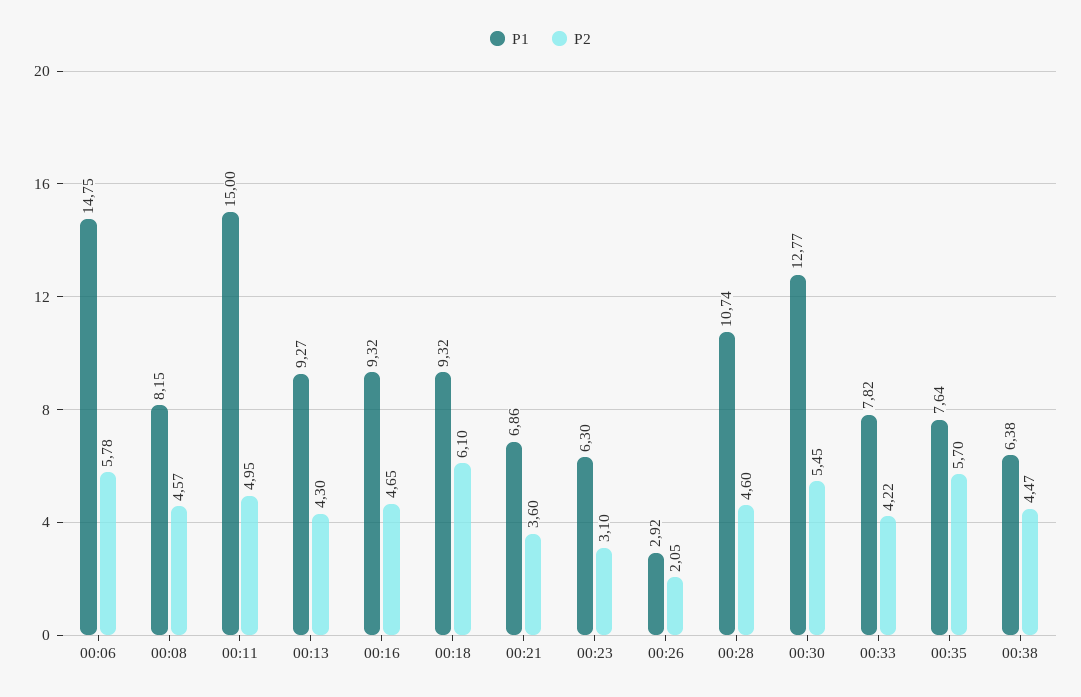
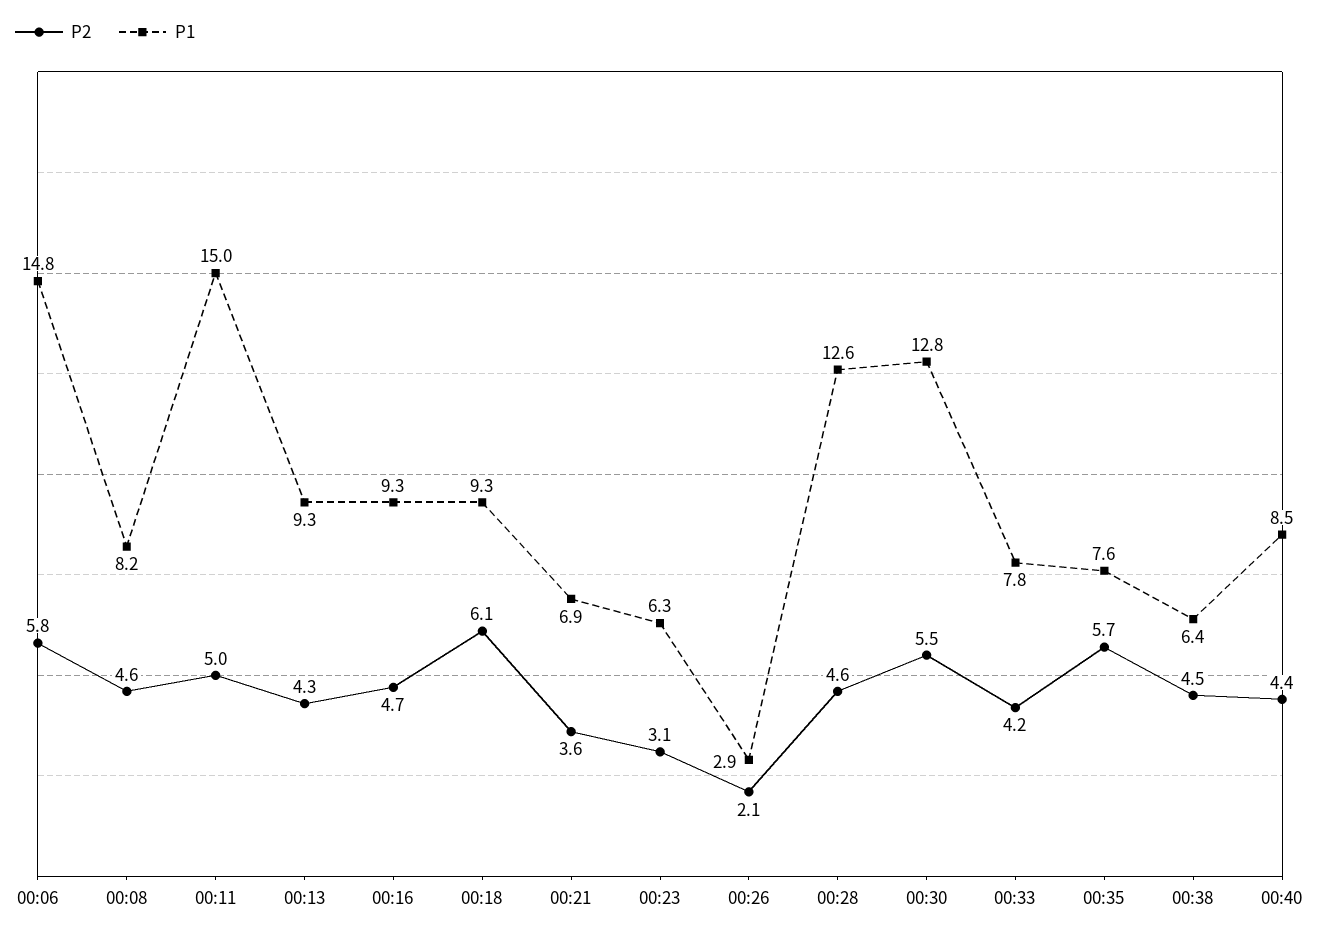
P1, 00:28: 10.74 -> 12.6
P2, 00:40: none -> 4.4
P1, 00:40: none -> 8.5

